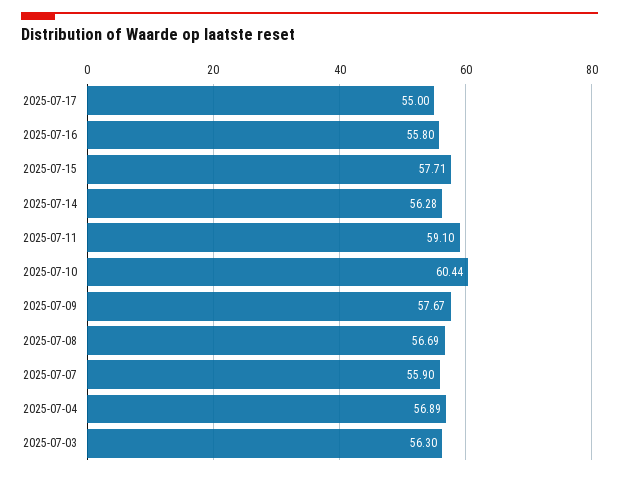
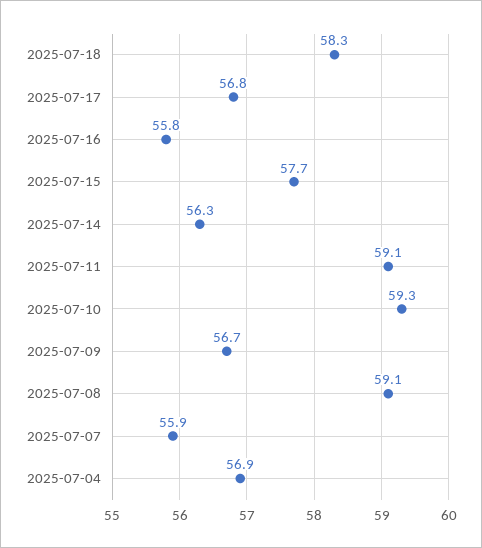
2025-07-17: 55 -> 56.8
2025-07-10: 60.44 -> 59.3
2025-07-09: 57.67 -> 56.7
2025-07-08: 56.69 -> 59.1
2025-07-03: 56.3 -> none
2025-07-18: none -> 58.3

